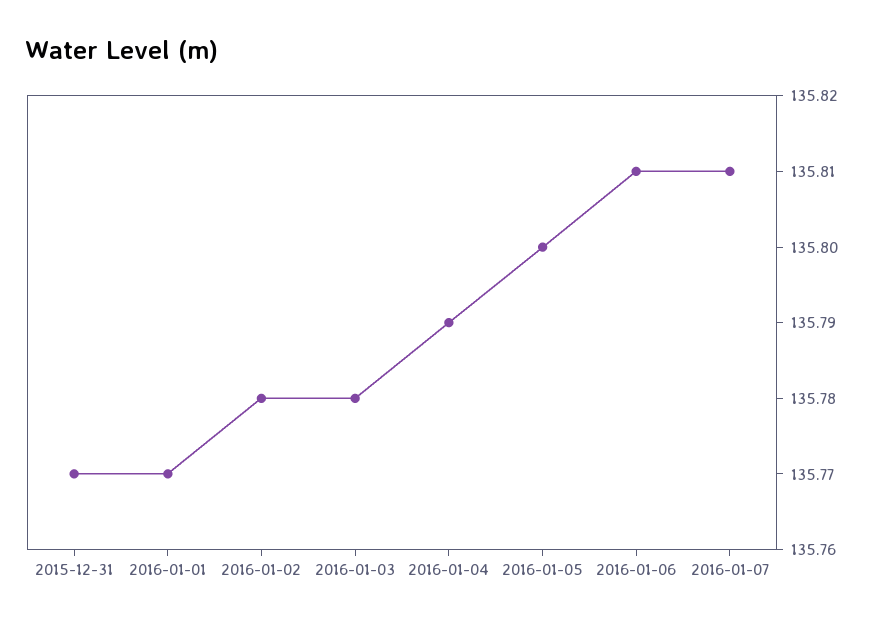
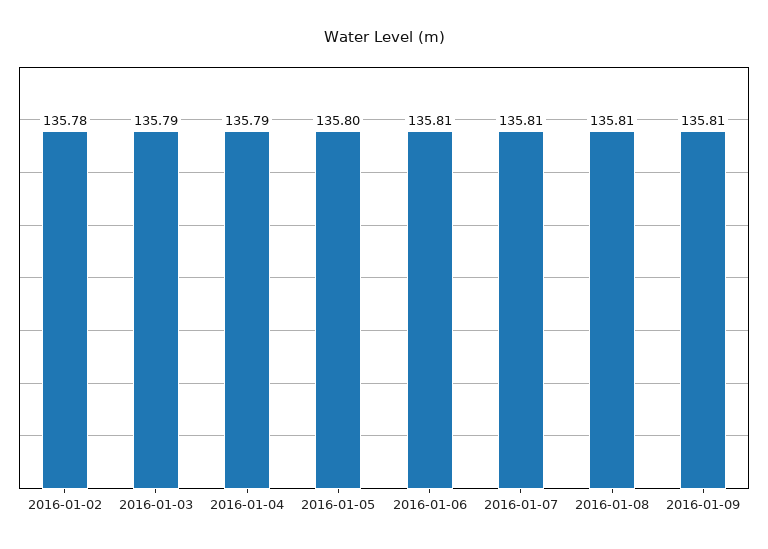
2015-12-31: 135.77 -> none
2016-01-01: 135.77 -> none
2016-01-03: 135.78 -> 135.79
2016-01-08: none -> 135.81
2016-01-09: none -> 135.81

